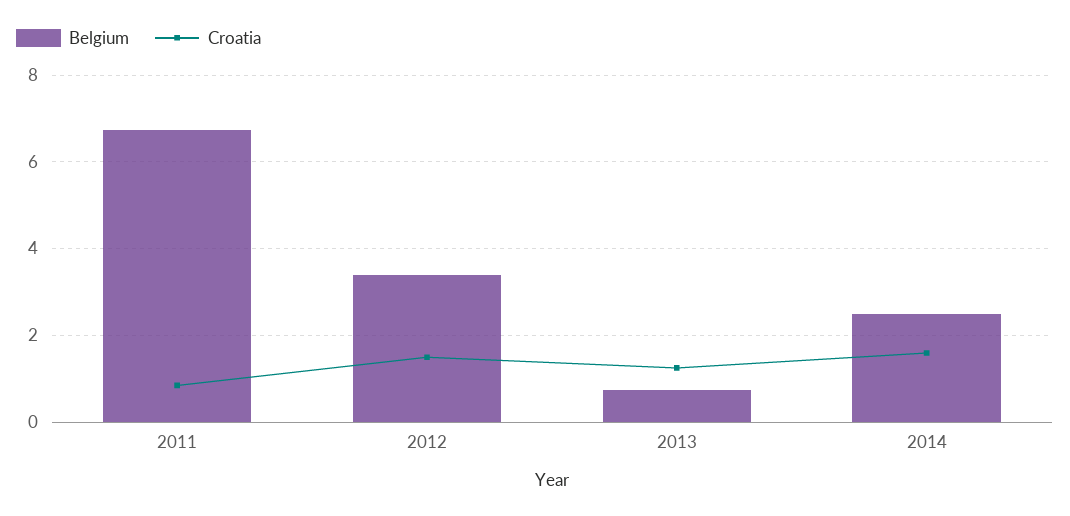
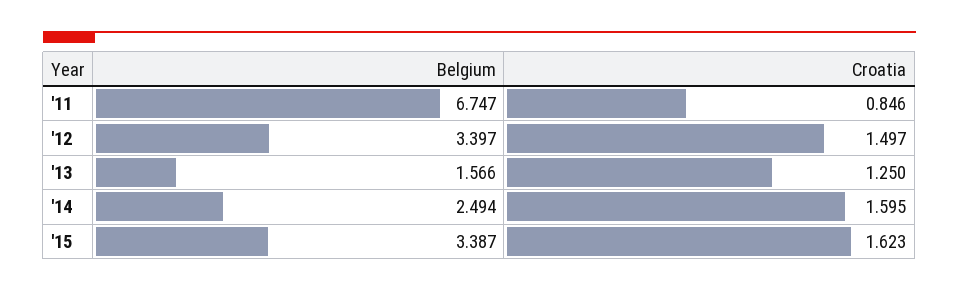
Belgium, 2013: 0.8 -> 1.566
Belgium, '15: none -> 3.387
Croatia, '15: none -> 1.623

